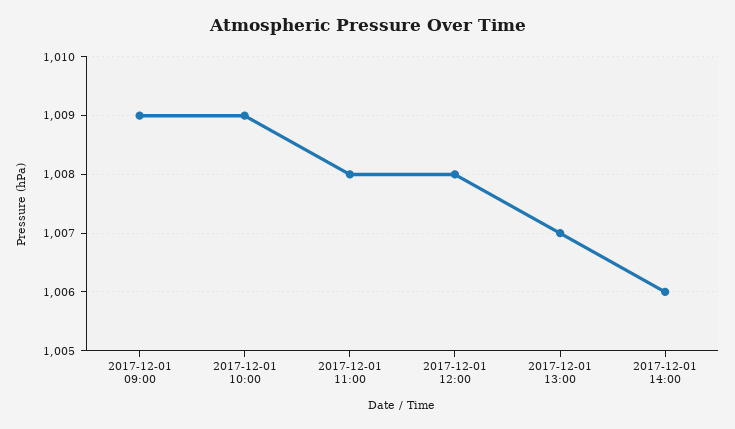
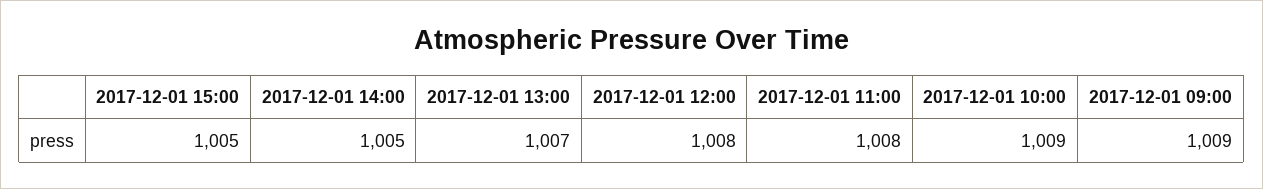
2017-12-01 14:00: 1006 -> 1005
2017-12-01 15:00: none -> 1005

